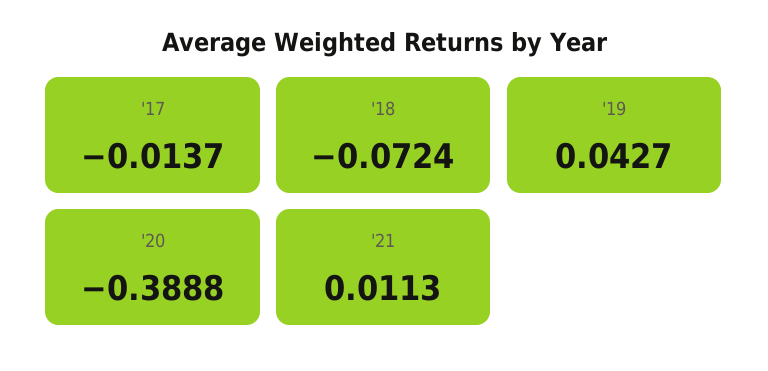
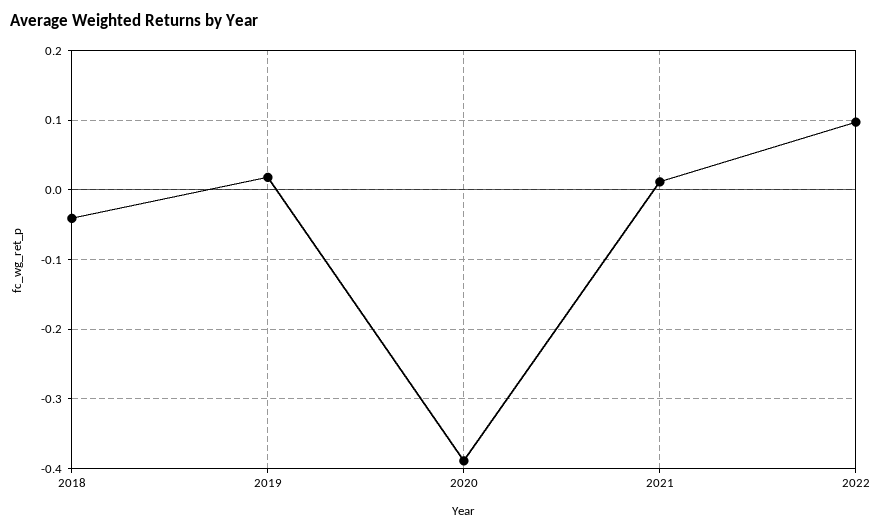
'17: -0.0137 -> none
'18: -0.0724 -> -0.04
'19: 0.0427 -> 0.02
2022: none -> 0.1

